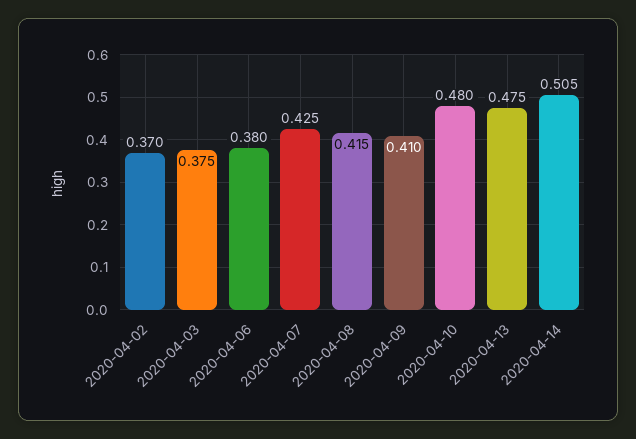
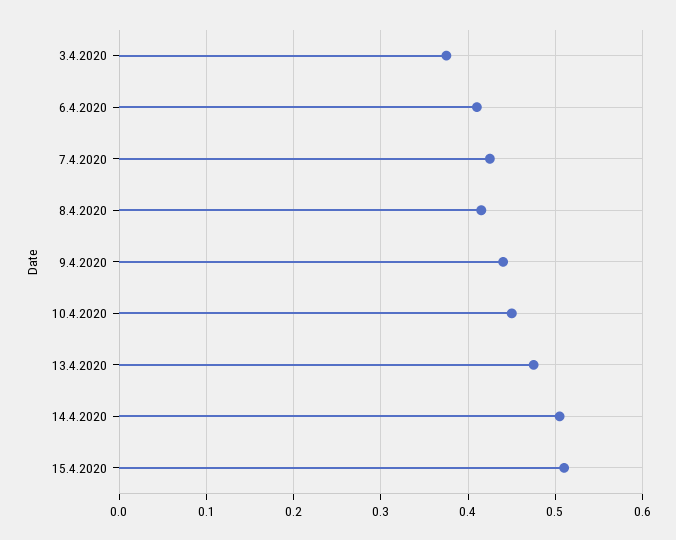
2020-04-02: 0.37 -> none
2020-04-06: 0.38 -> 0.41
2020-04-09: 0.41 -> 0.44
2020-04-10: 0.48 -> 0.45
15.4.2020: none -> 0.51

